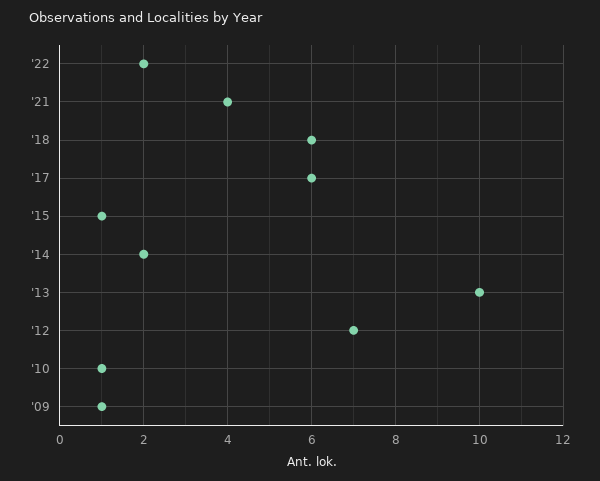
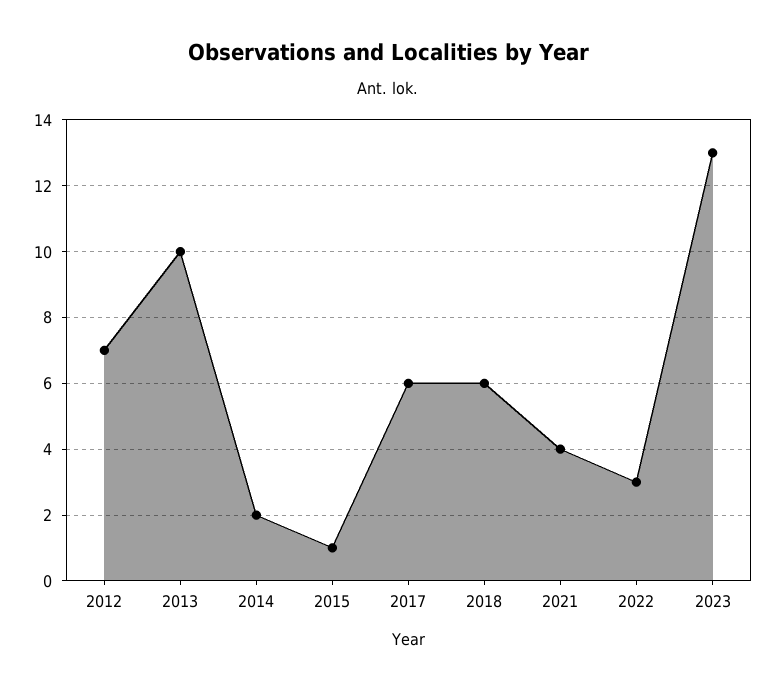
'22: 2 -> 3
'10: 1 -> none
'09: 1 -> none
2023: none -> 13

